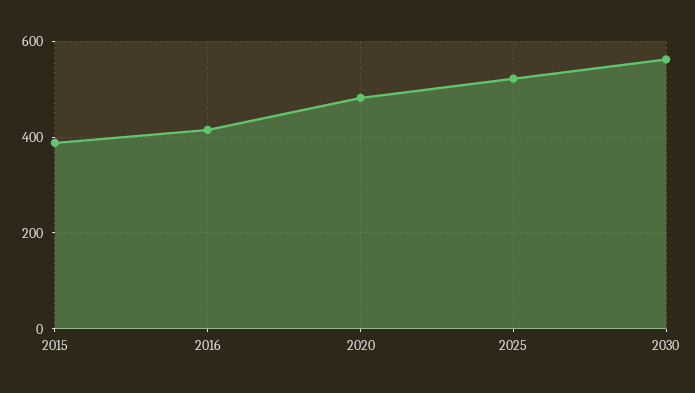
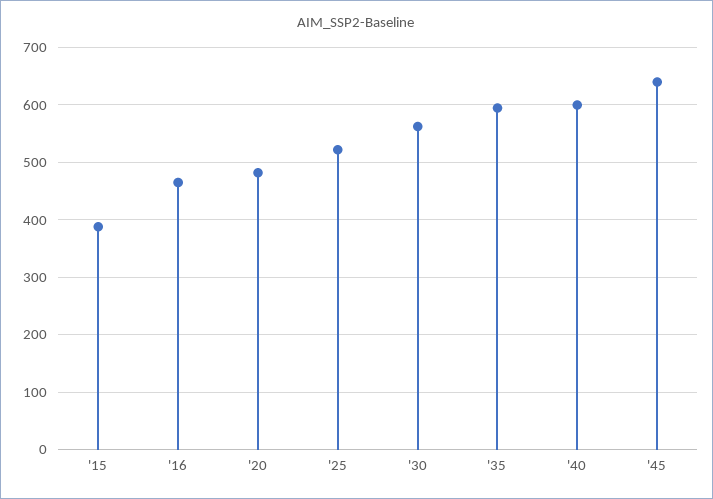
2016: 420 -> 460
'35: none -> 600
'40: none -> 600
'45: none -> 640

